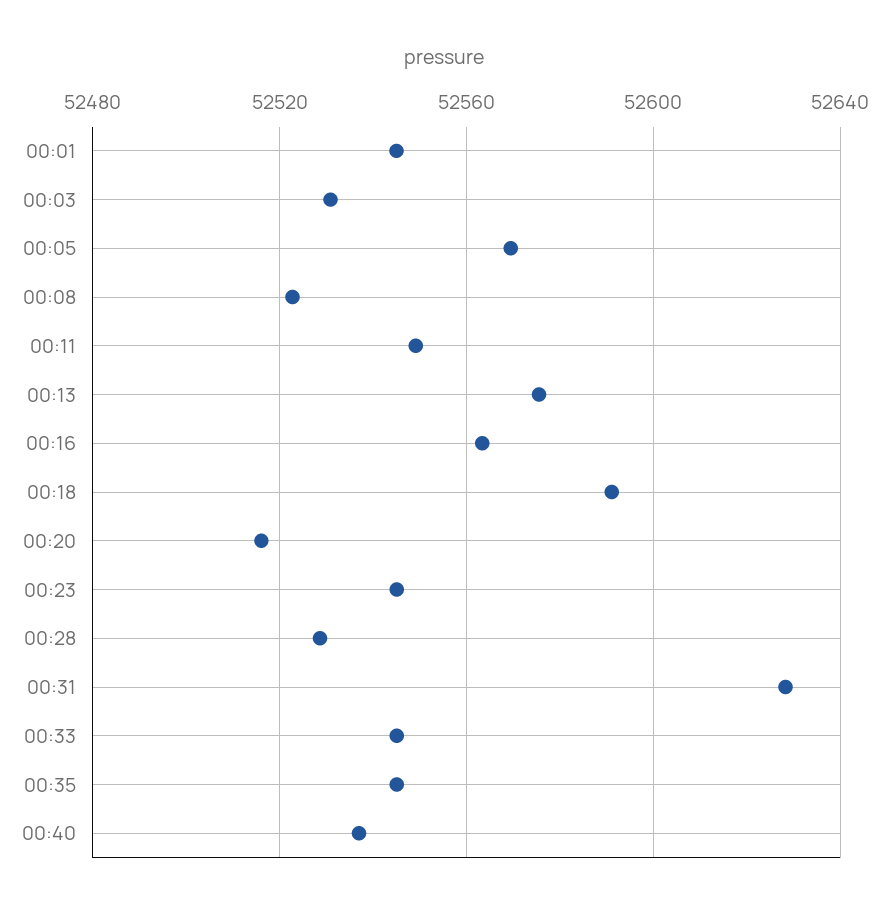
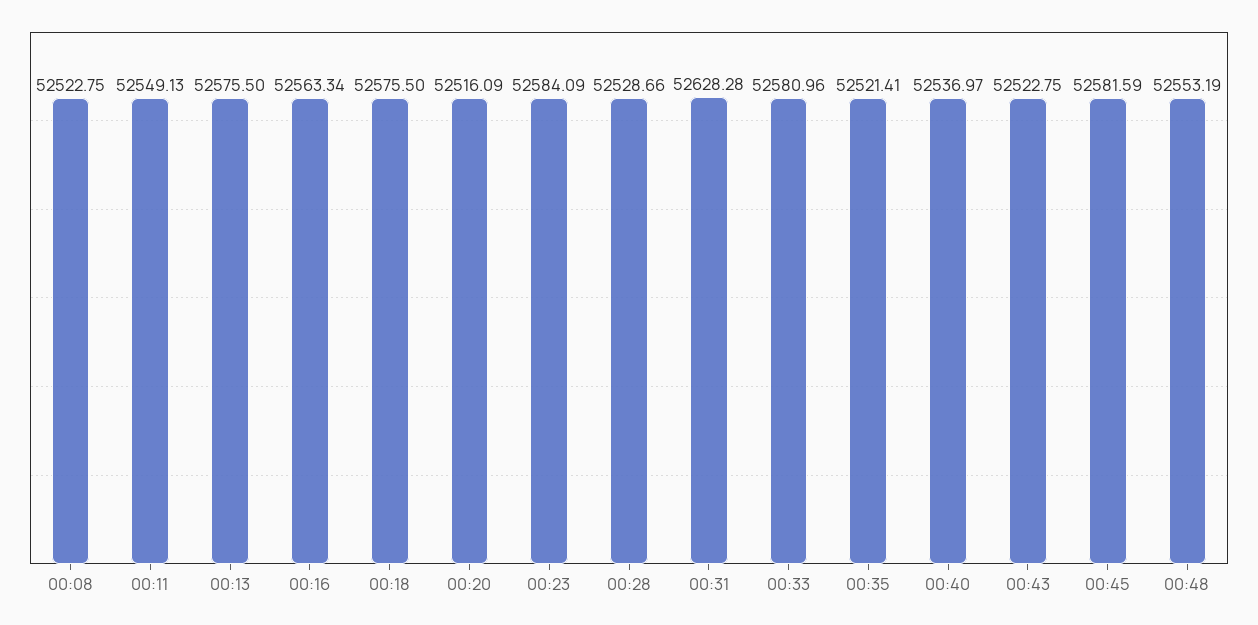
00:01: 52545 -> none
00:03: 52530 -> none
00:05: 52570 -> none
00:18: 52590 -> 52575.5
00:23: 52545 -> 52584.09
00:33: 52545 -> 52580.96
00:35: 52545 -> 52521.41
00:43: none -> 52522.75
00:45: none -> 52581.59
00:48: none -> 52553.19

